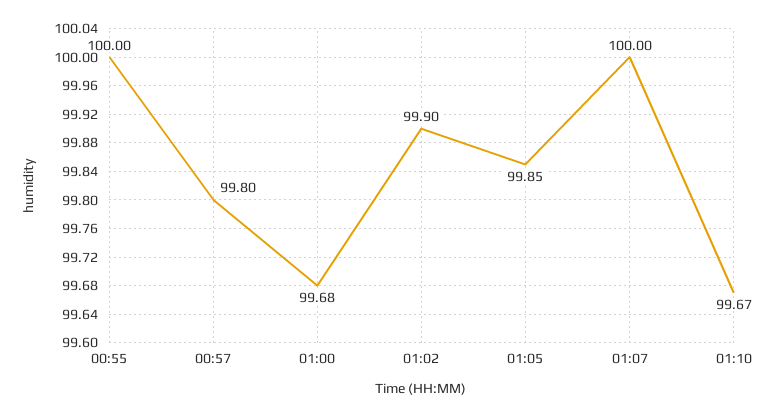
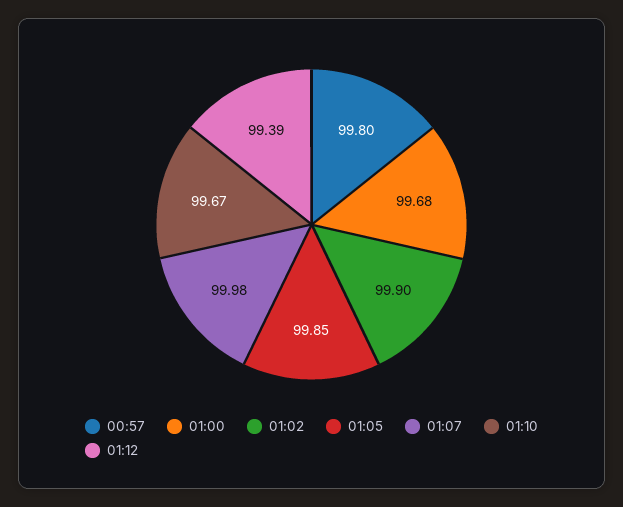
00:55: 100 -> none
01:07: 100 -> 99.98
01:12: none -> 99.39

